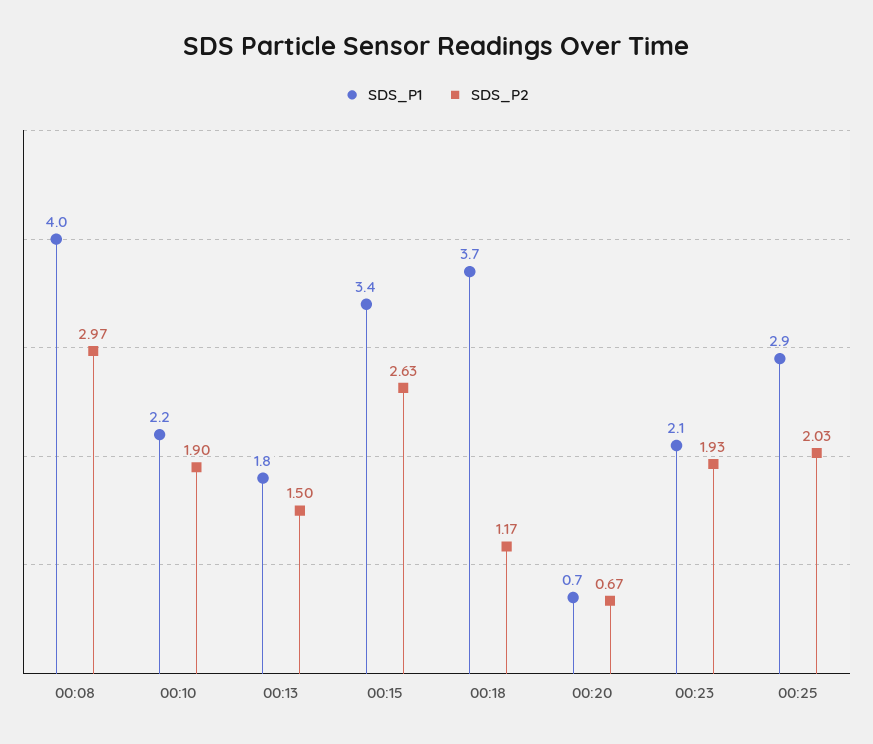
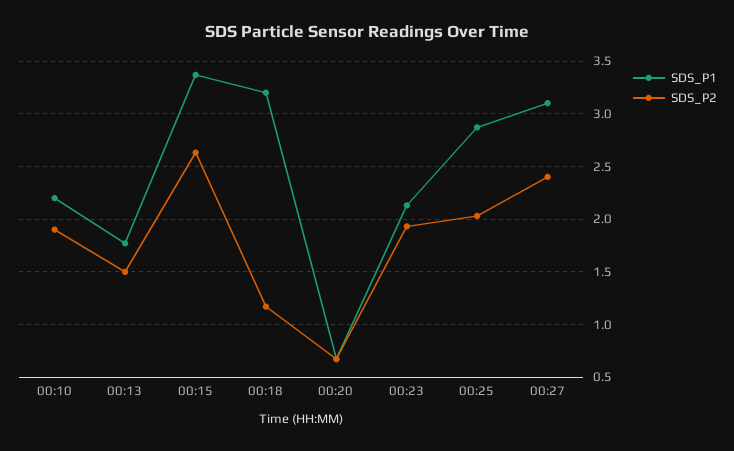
SDS_P1, 00:08: 4 -> none
SDS_P2, 00:08: 2.97 -> none
SDS_P1, 00:18: 3.7 -> 3.2
SDS_P1, 00:27: none -> 3.1
SDS_P2, 00:27: none -> 2.4

